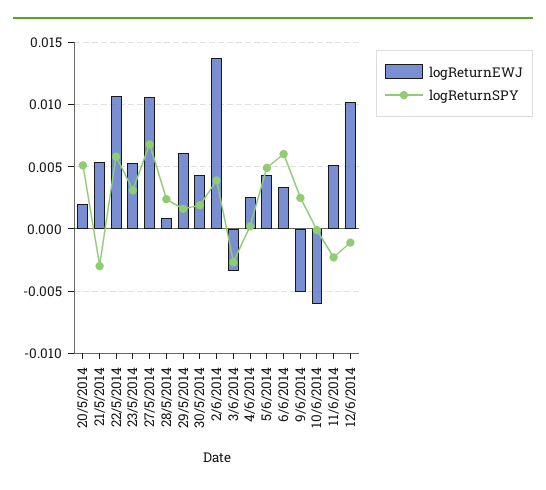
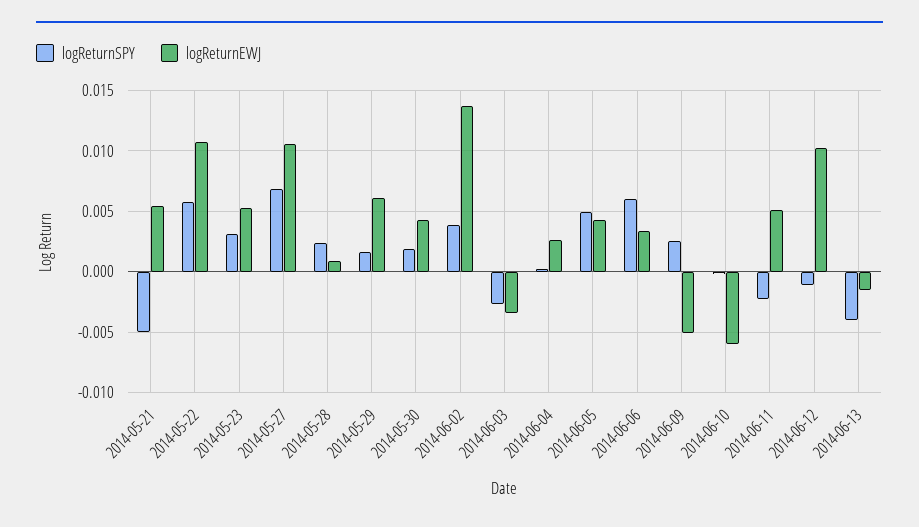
logReturnEWJ, 20/5/2014: 0.002 -> none
logReturnSPY, 20/5/2014: 0.005 -> none
logReturnSPY, 21/5/2014: -0.003 -> -0.005
logReturnSPY, 2014-06-13: none -> -0.004
logReturnEWJ, 2014-06-13: none -> -0.0015

